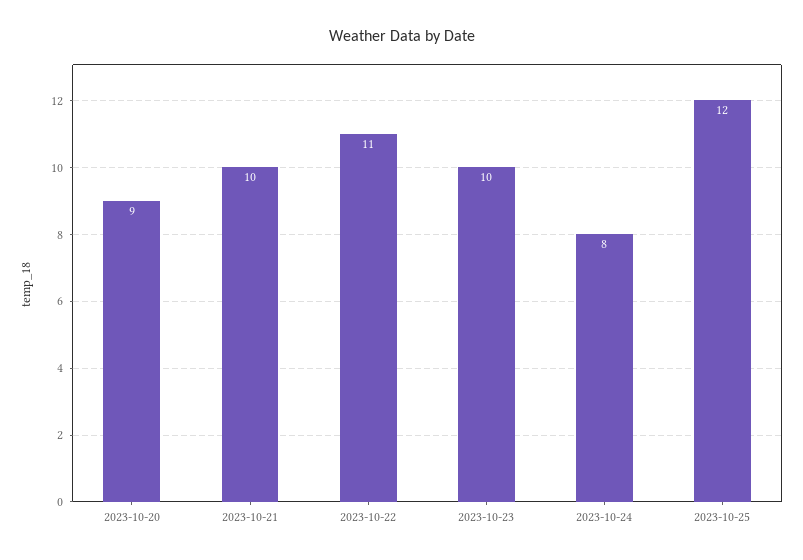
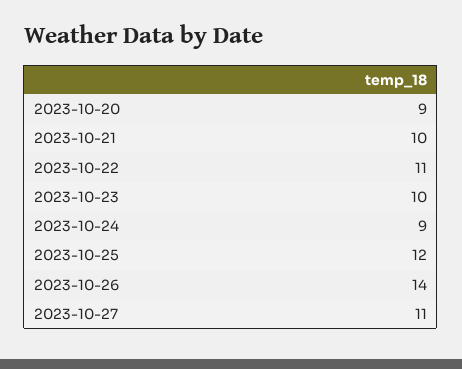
2023-10-24: 8 -> 9
2023-10-26: none -> 14
2023-10-27: none -> 11

